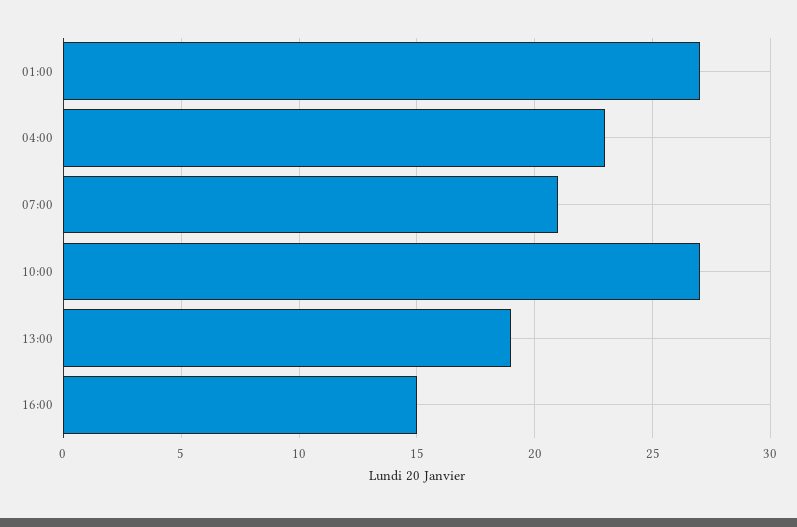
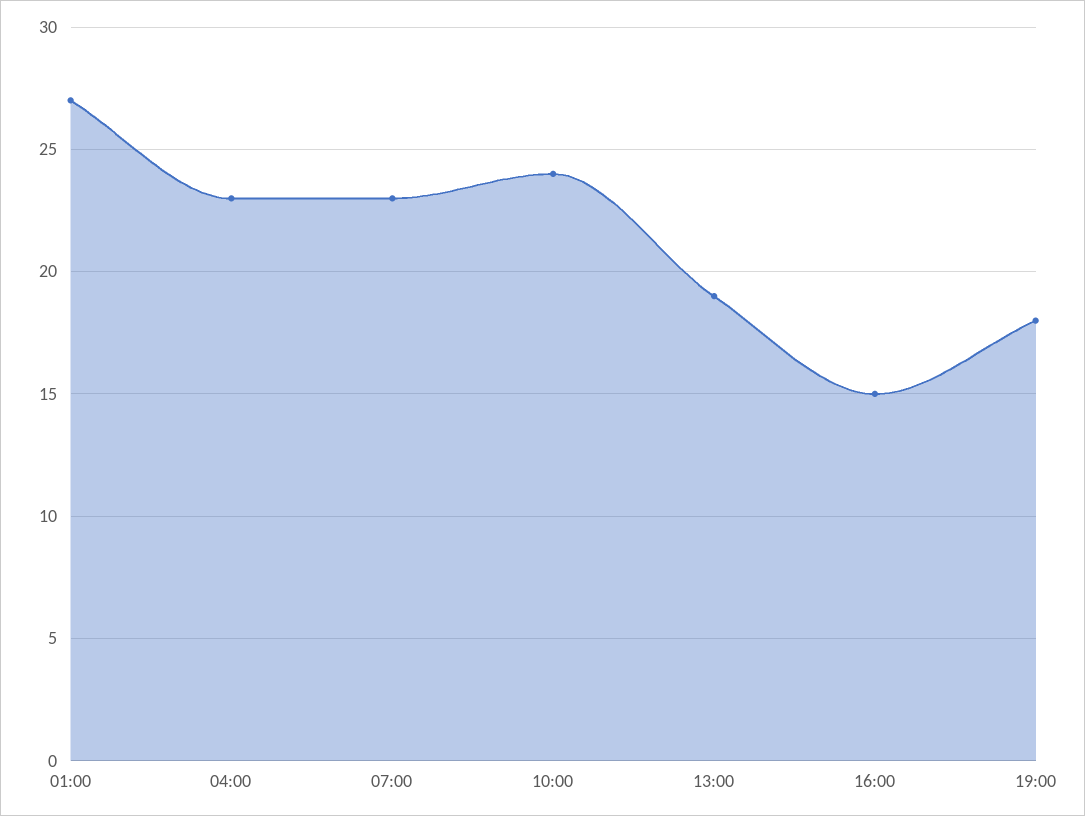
07:00: 21 -> 23
10:00: 27 -> 24
19:00: none -> 18

